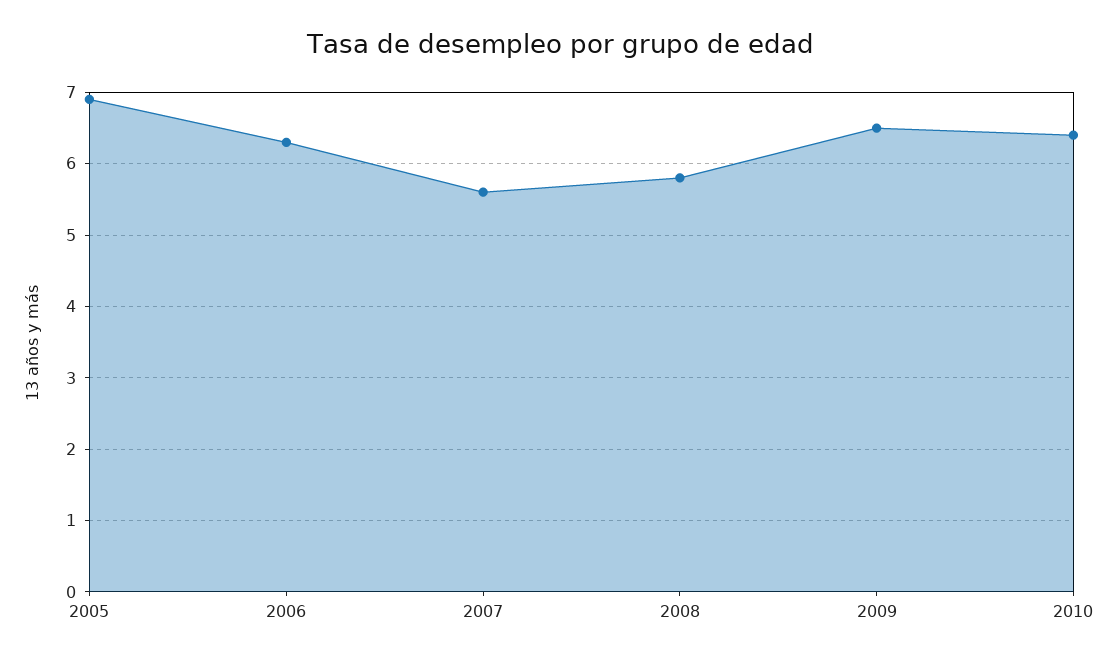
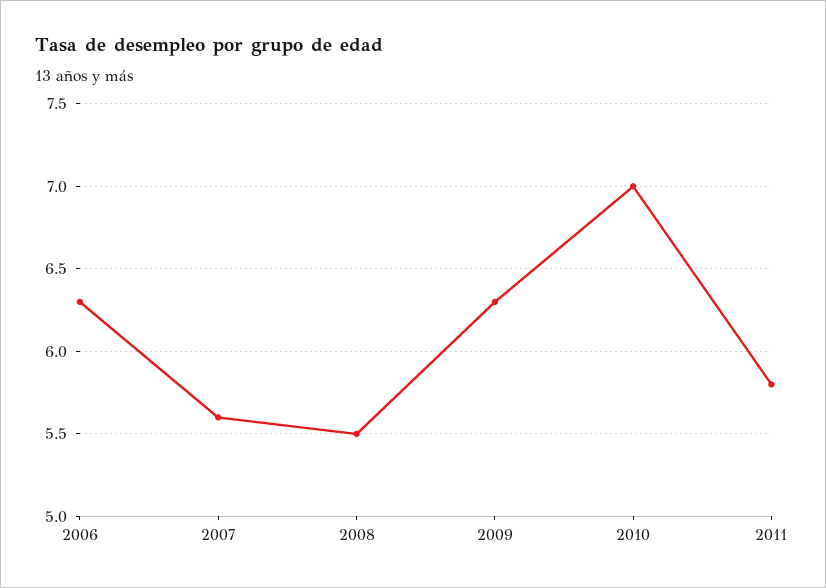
2005: 6.9 -> none
2008: 5.8 -> 5.5
2009: 6.5 -> 6.3
2010: 6.4 -> 7
2011: none -> 5.8

